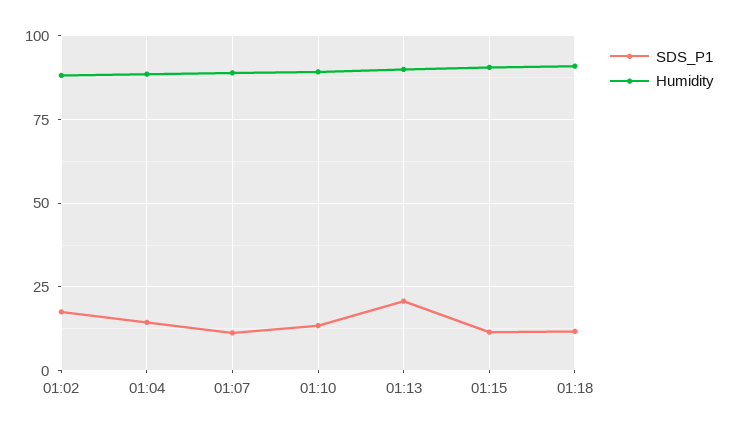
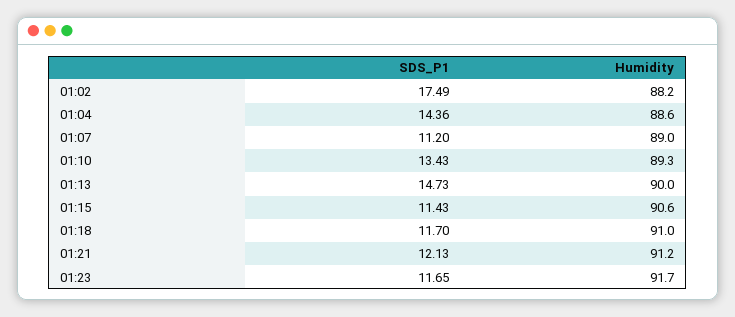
SDS_P1, 01:13: 20 -> 14.73
SDS_P1, 01:21: none -> 12.13
Humidity, 01:21: none -> 91.2
SDS_P1, 01:23: none -> 11.65
Humidity, 01:23: none -> 91.7

